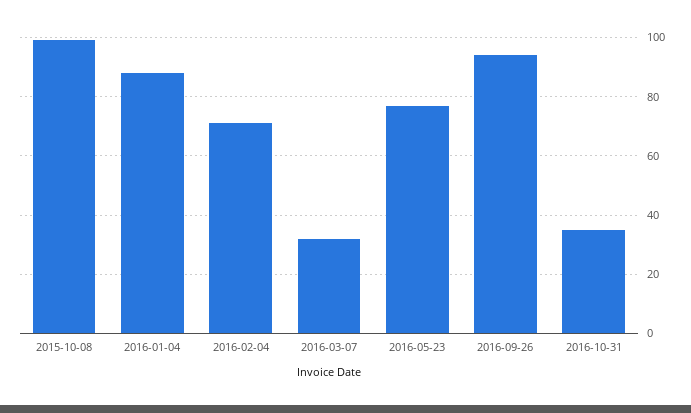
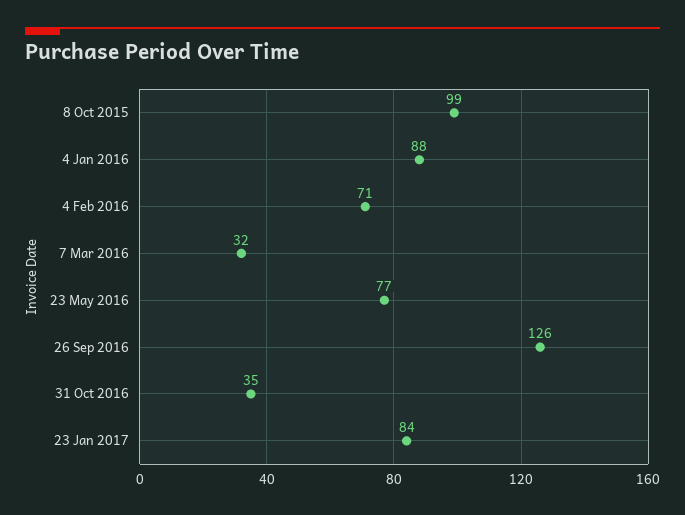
2016-09-26: 95 -> 126
23 Jan 2017: none -> 84

